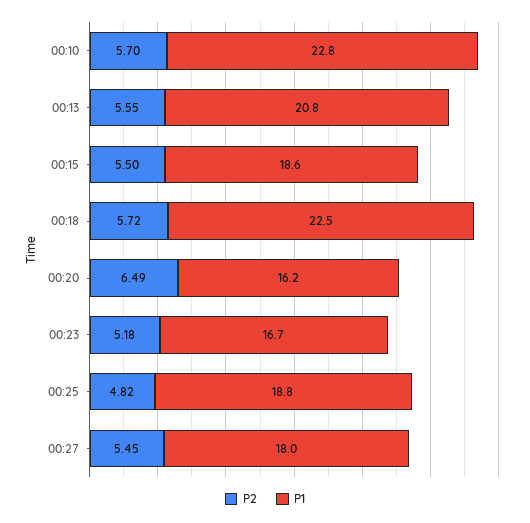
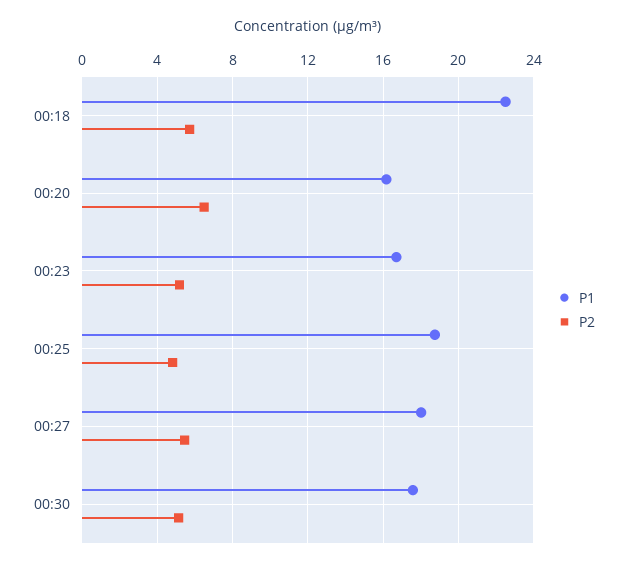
P2, 00:10: 5.7 -> none
P1, 00:10: 22.8 -> none
P2, 00:13: 5.55 -> none
P1, 00:13: 20.8 -> none
P2, 00:15: 5.5 -> none
P1, 00:15: 18.6 -> none
P1, 00:30: none -> 17.5
P2, 00:30: none -> 5

